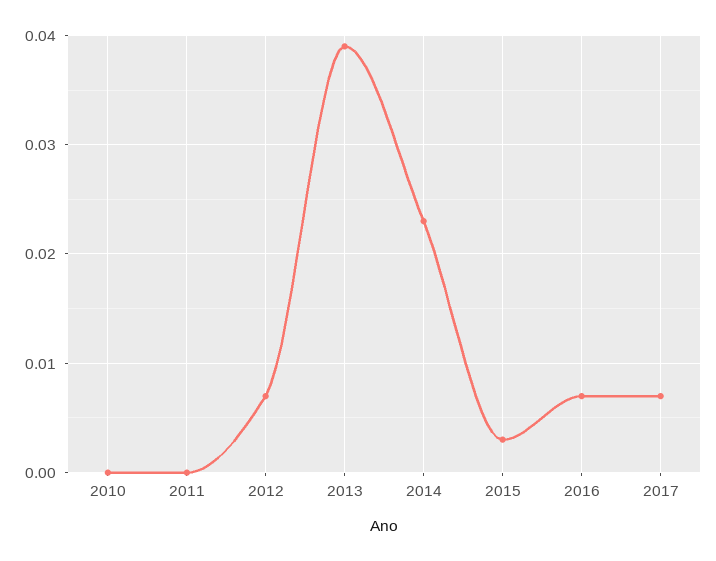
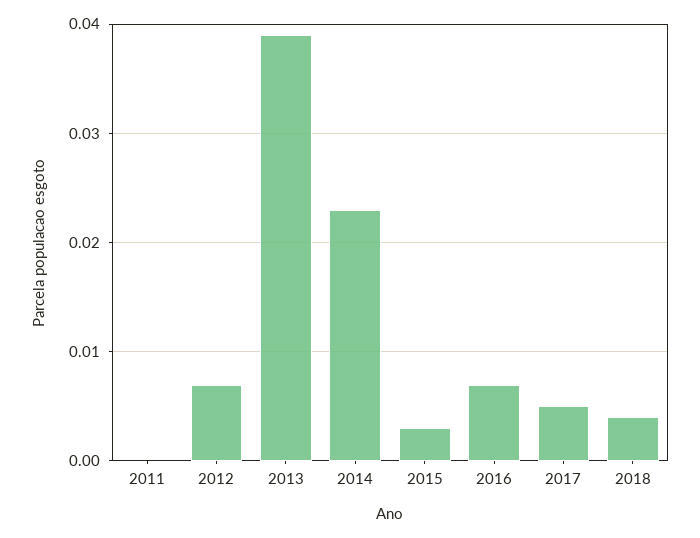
2010: 0 -> none
2017: 0.007 -> 0.005
2018: none -> 0.004

